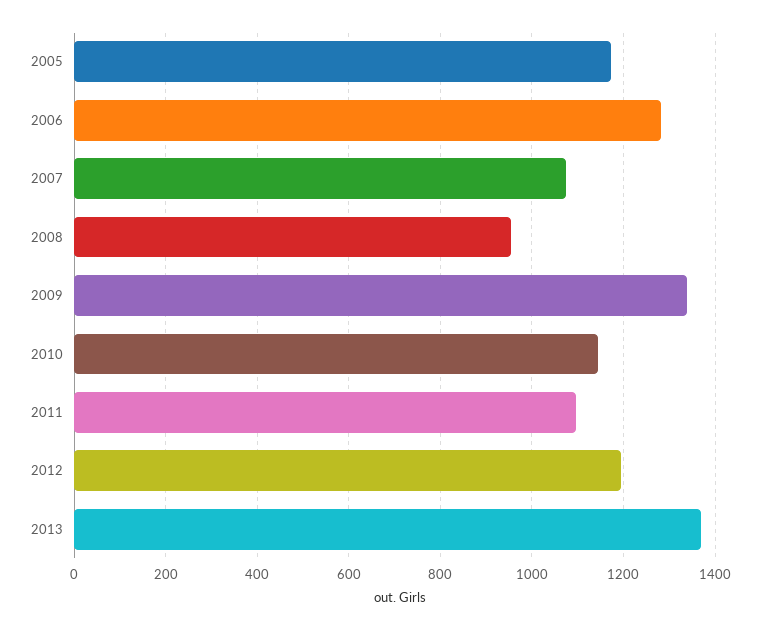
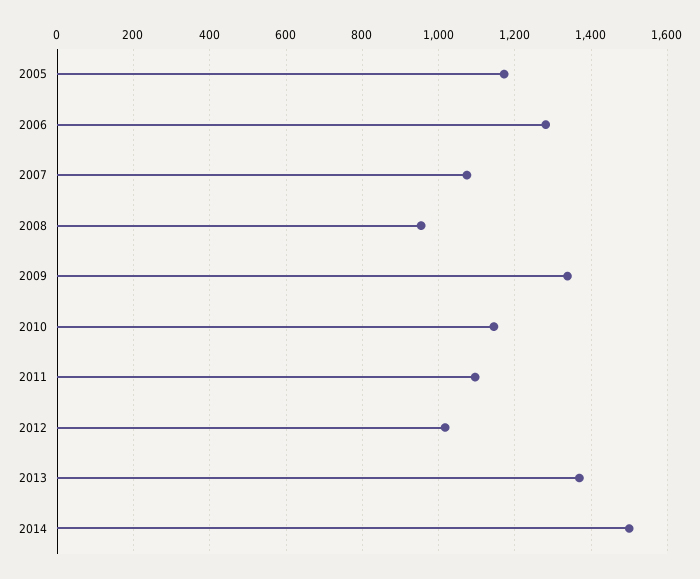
2012: 1200 -> 1020
2014: none -> 1500

